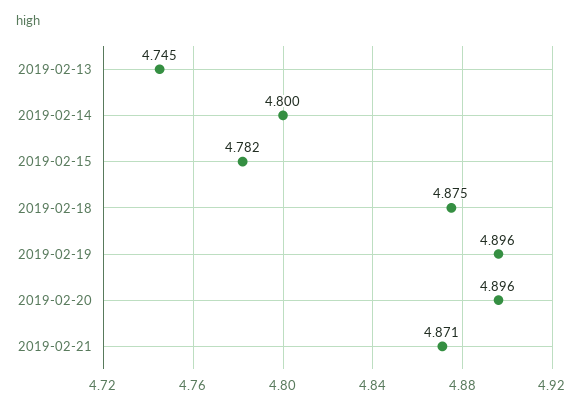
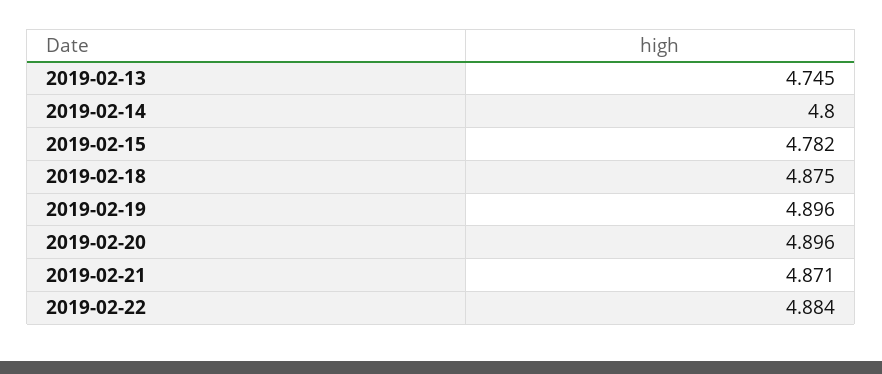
2019-02-22: none -> 4.884

